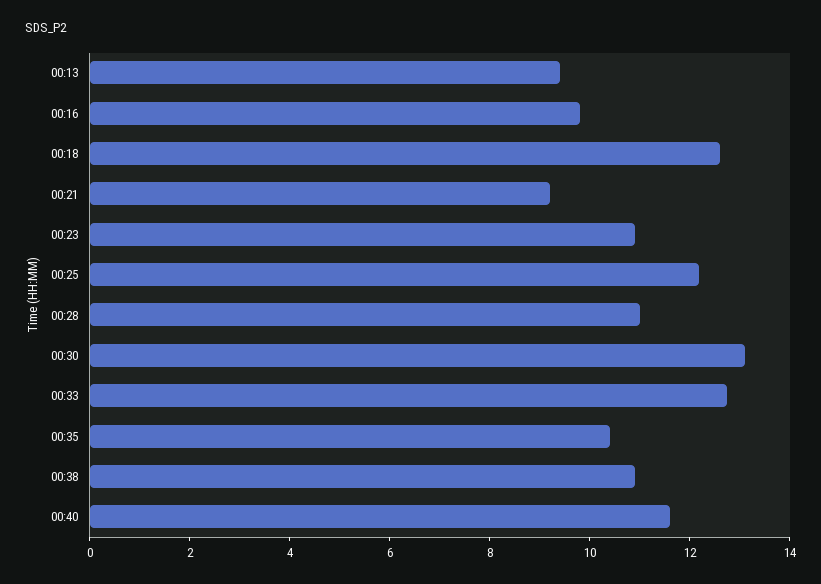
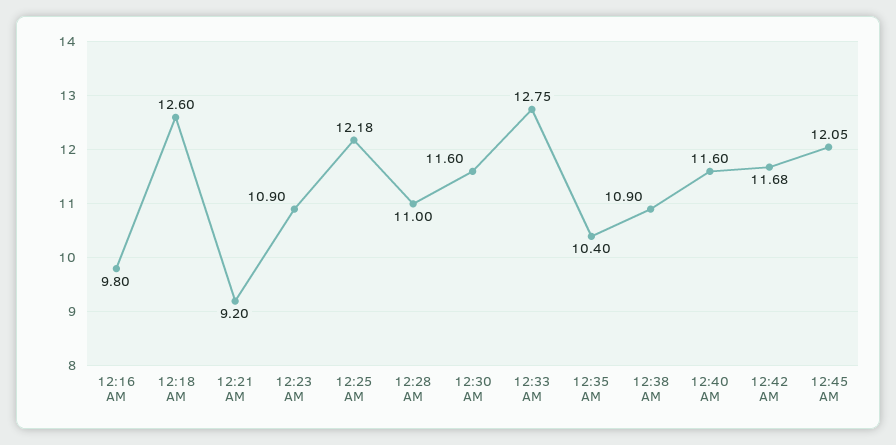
00:13: 9.5 -> none
00:30: 13 -> 11.6
12:42 AM: none -> 11.68
12:45 AM: none -> 12.05

